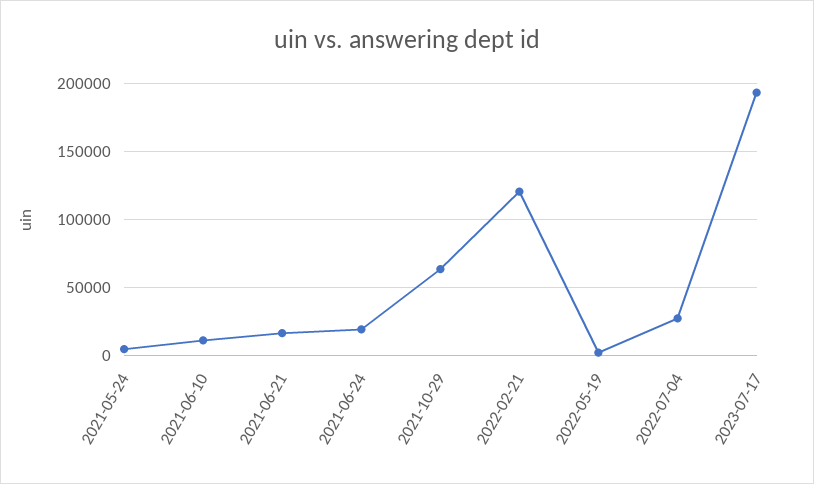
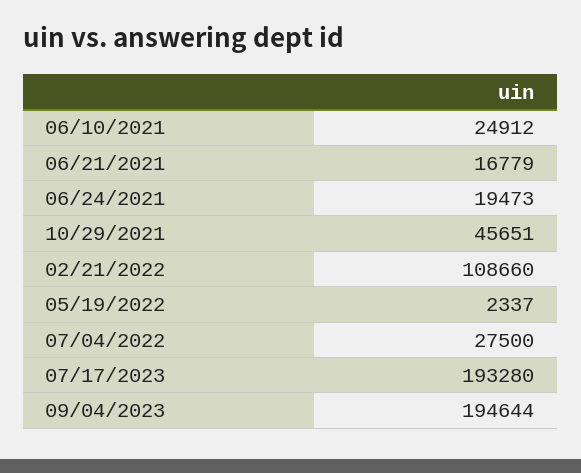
2021-05-24: 5000 -> none
2021-06-10: 10000 -> 24912
2021-10-29: 65000 -> 45651
2022-02-21: 120000 -> 108660
09/04/2023: none -> 194644

